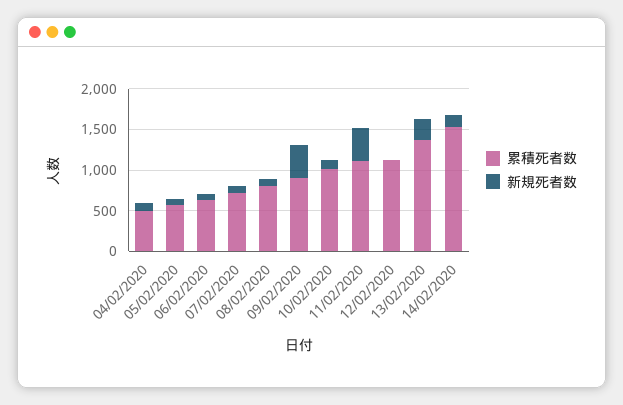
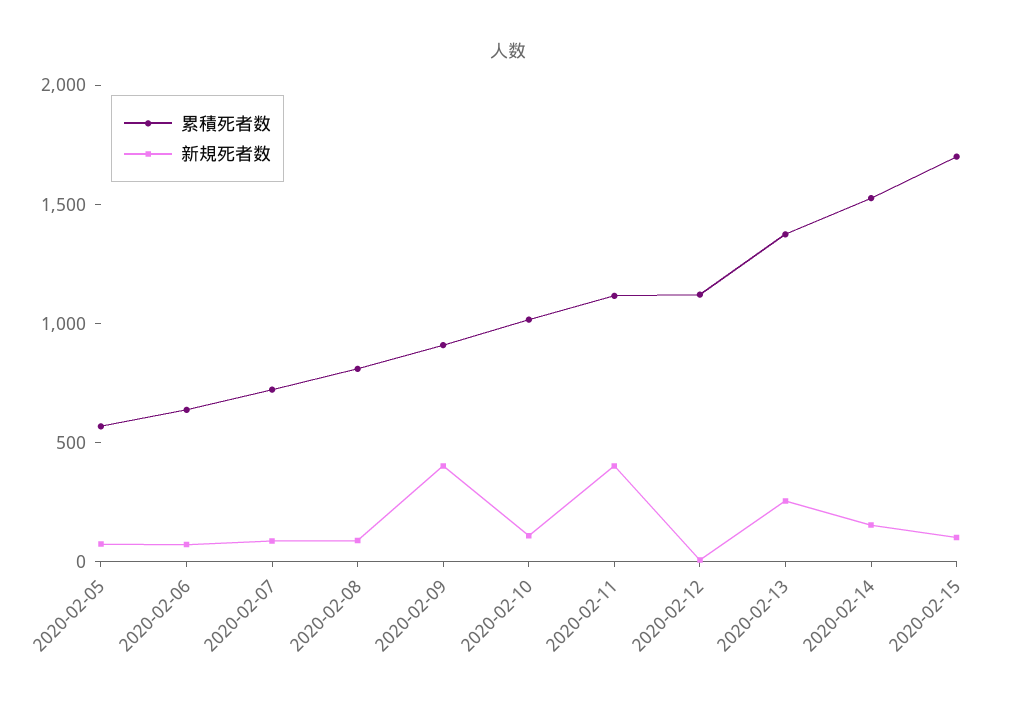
累積死者数, 04/02/2020: 500 -> none
新規死者数, 04/02/2020: 100 -> none
累積死者数, 2020-02-15: none -> 1700
新規死者数, 2020-02-15: none -> 100

